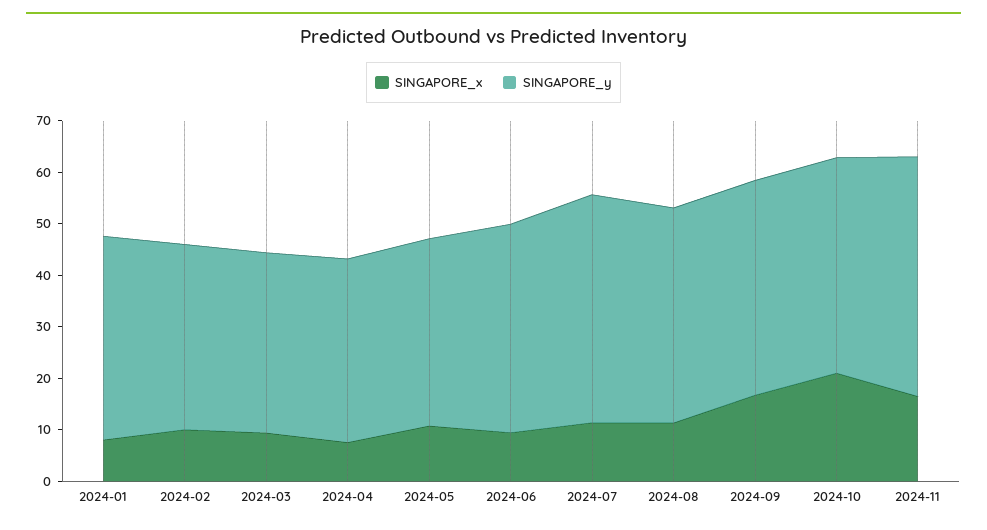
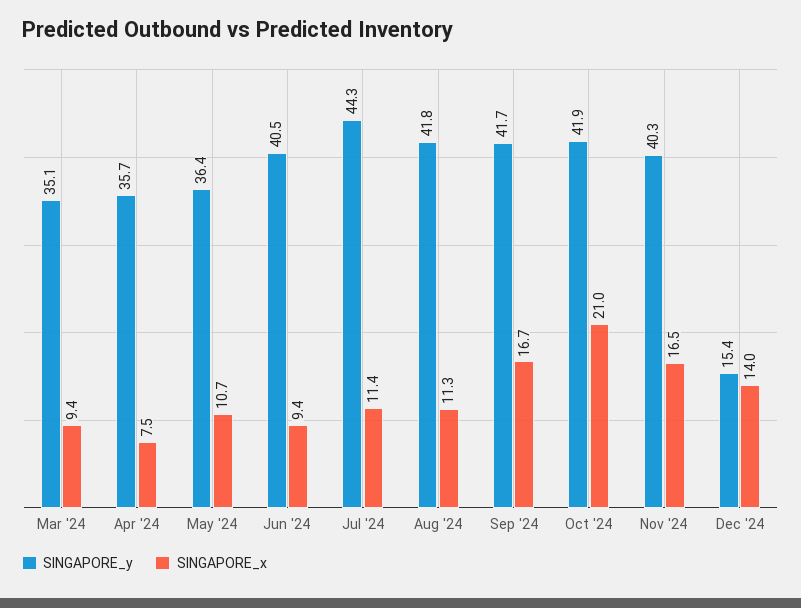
SINGAPORE_x, 2024-01: 8 -> none
SINGAPORE_y, 2024-01: 40 -> none
SINGAPORE_x, 2024-02: 10 -> none
SINGAPORE_y, 2024-02: 36 -> none
SINGAPORE_y, 2024-11: 46 -> 40.3
SINGAPORE_y, Dec '24: none -> 15.4
SINGAPORE_x, Dec '24: none -> 14

